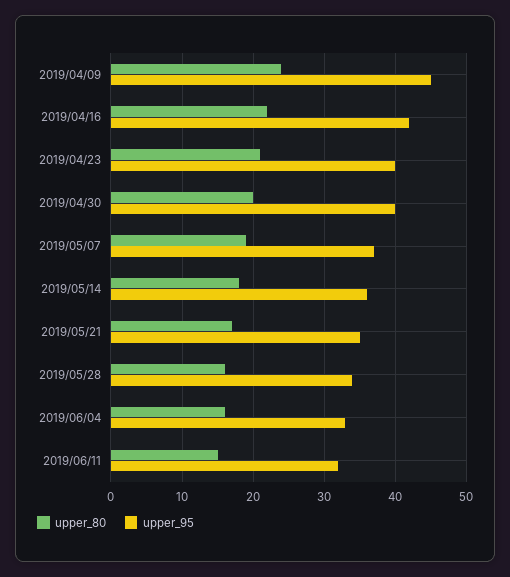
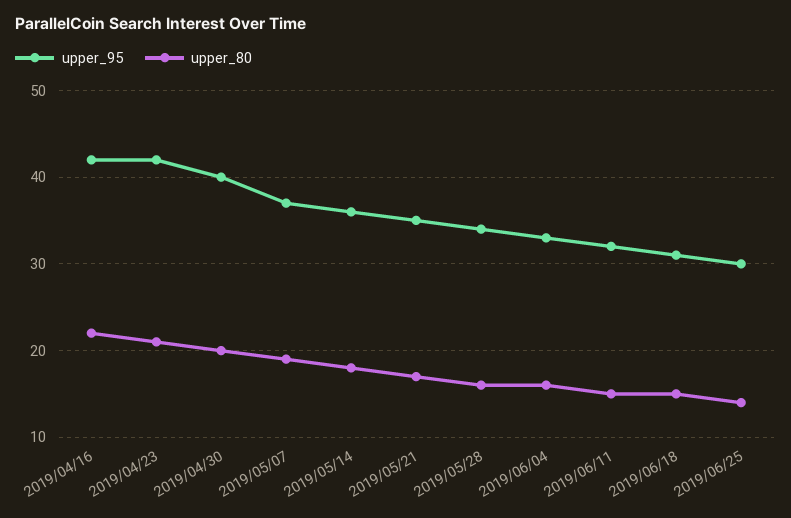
upper_80, 2019/04/09: 24 -> none
upper_95, 2019/04/09: 45 -> none
upper_95, 2019/04/23: 40 -> 42
upper_95, 2019/06/18: none -> 31
upper_80, 2019/06/18: none -> 15
upper_95, 2019/06/25: none -> 30
upper_80, 2019/06/25: none -> 14

